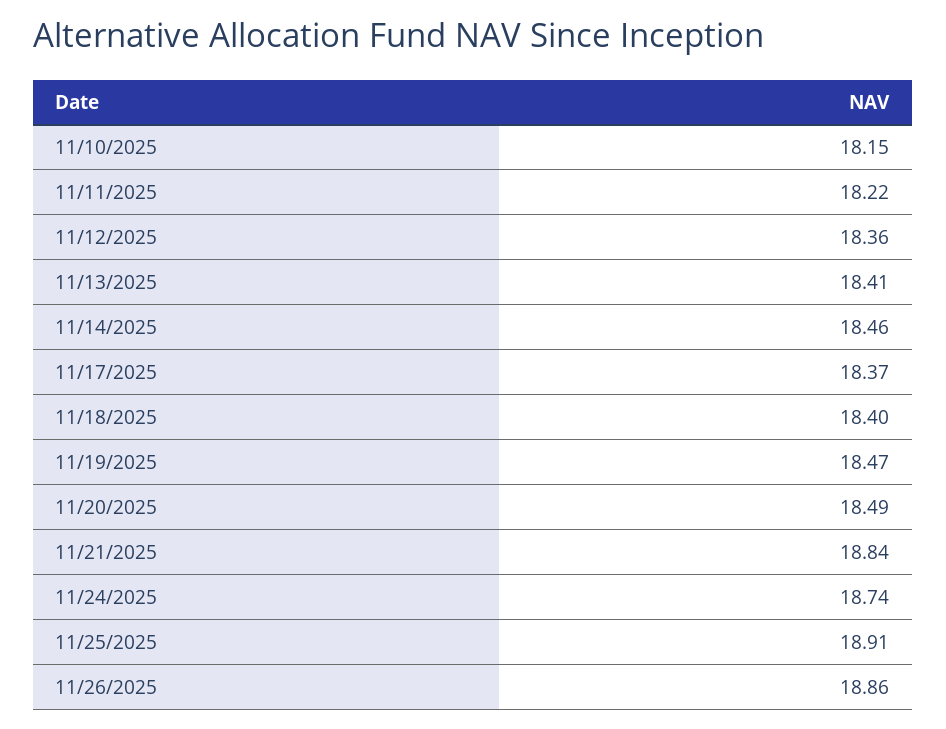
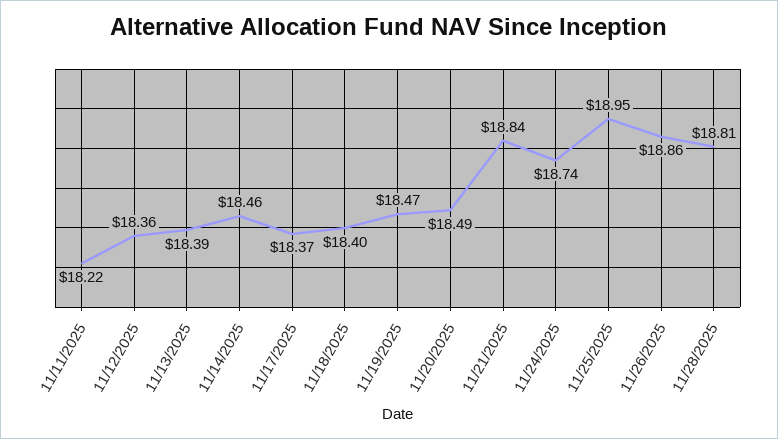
11/10/2025: 18.15 -> none
11/13/2025: 18.41 -> 18.39
11/25/2025: 18.91 -> 18.95
11/28/2025: none -> 18.81

